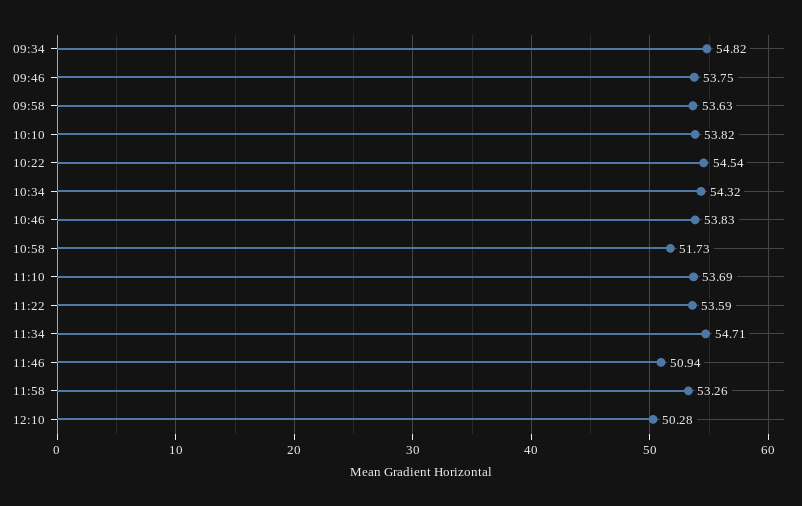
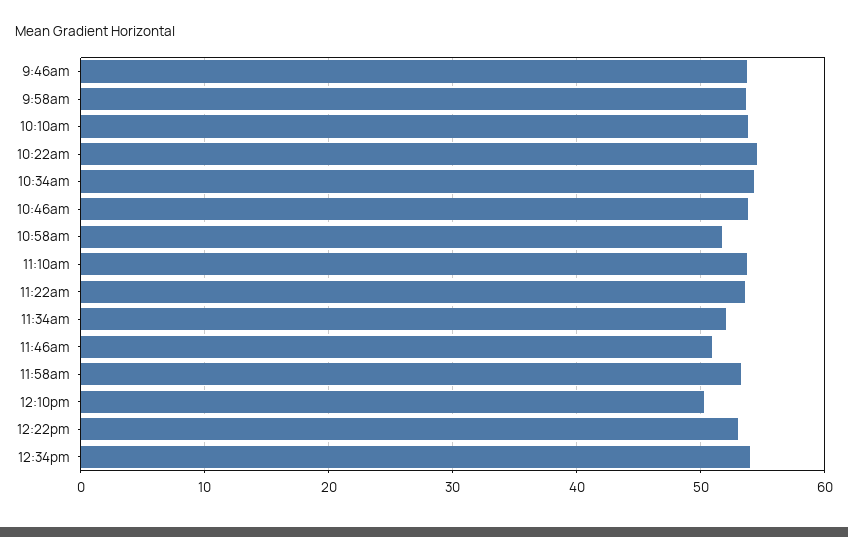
09:34: 54.82 -> none
11:34: 54.71 -> 52
12:22pm: none -> 53
12:34pm: none -> 54

